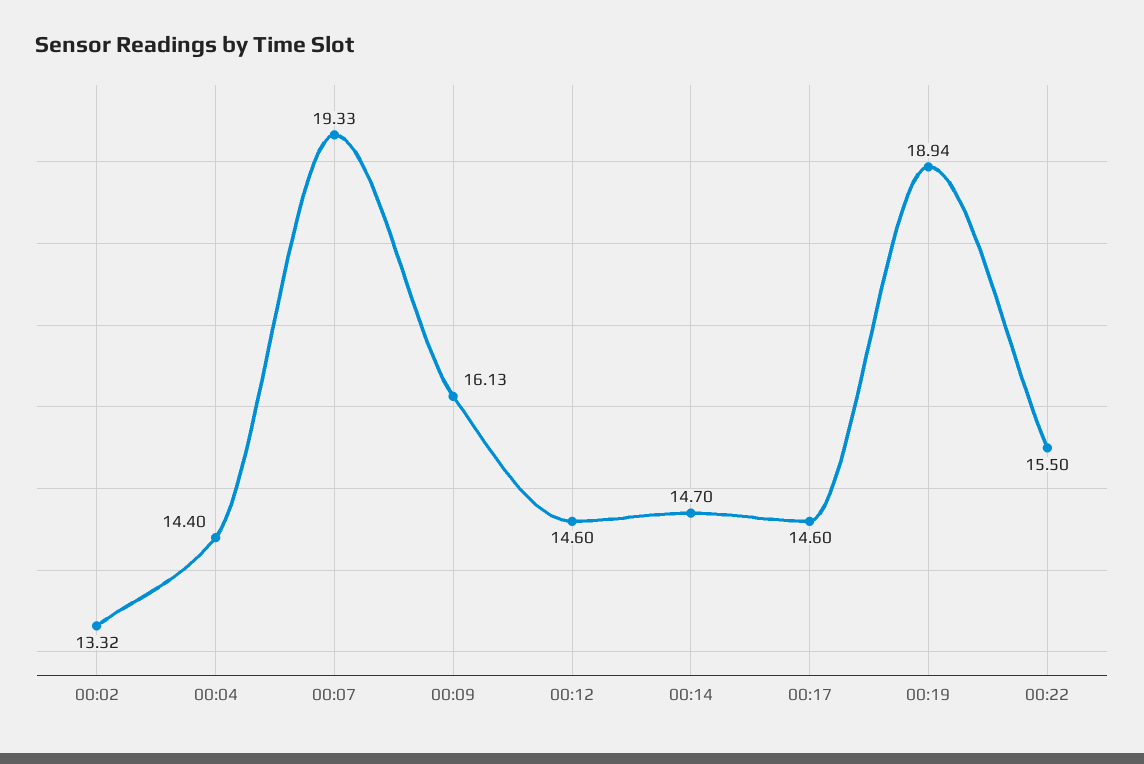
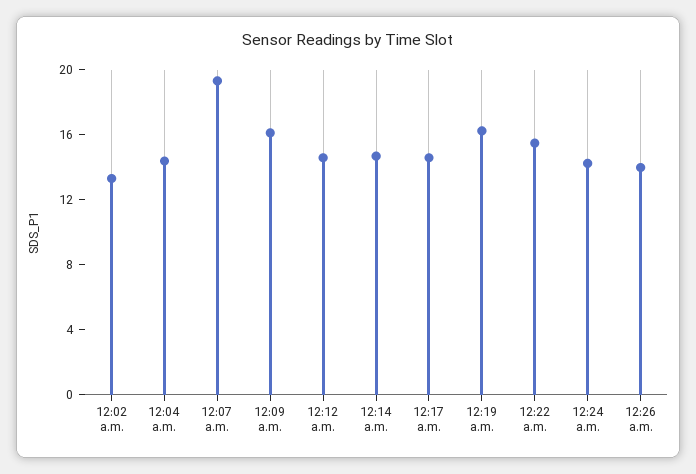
00:19: 18.94 -> 16
12:24 a.m.: none -> 14
12:26 a.m.: none -> 14

